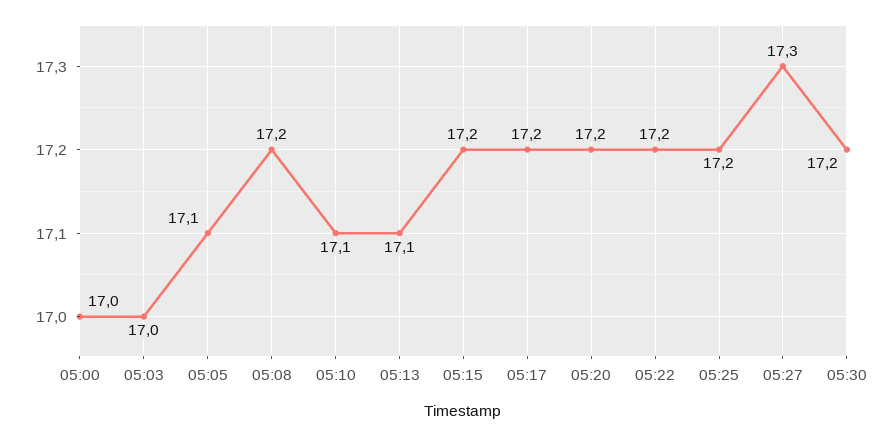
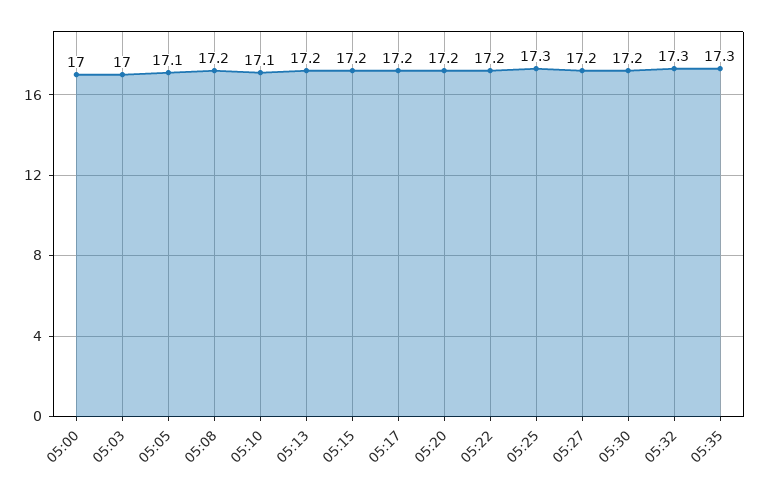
05:13: 17.1 -> 17.2
05:25: 17.2 -> 17.3
05:27: 17.3 -> 17.2
05:32: none -> 17.3
05:35: none -> 17.3

